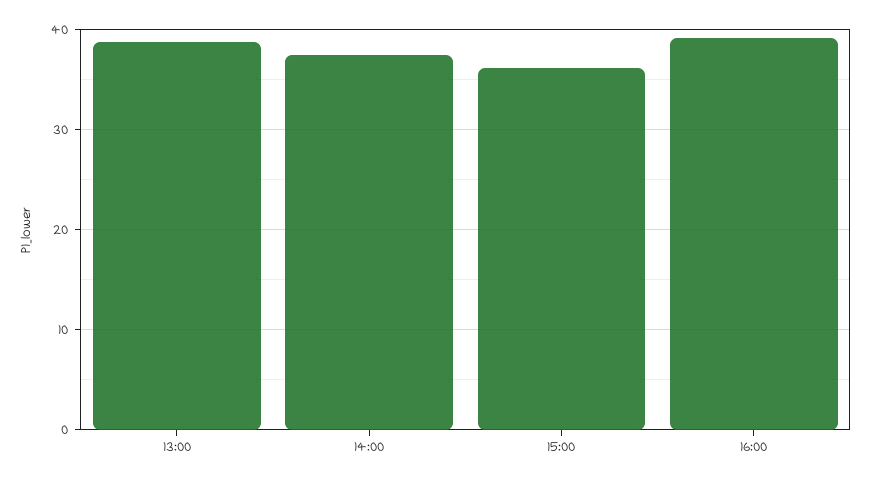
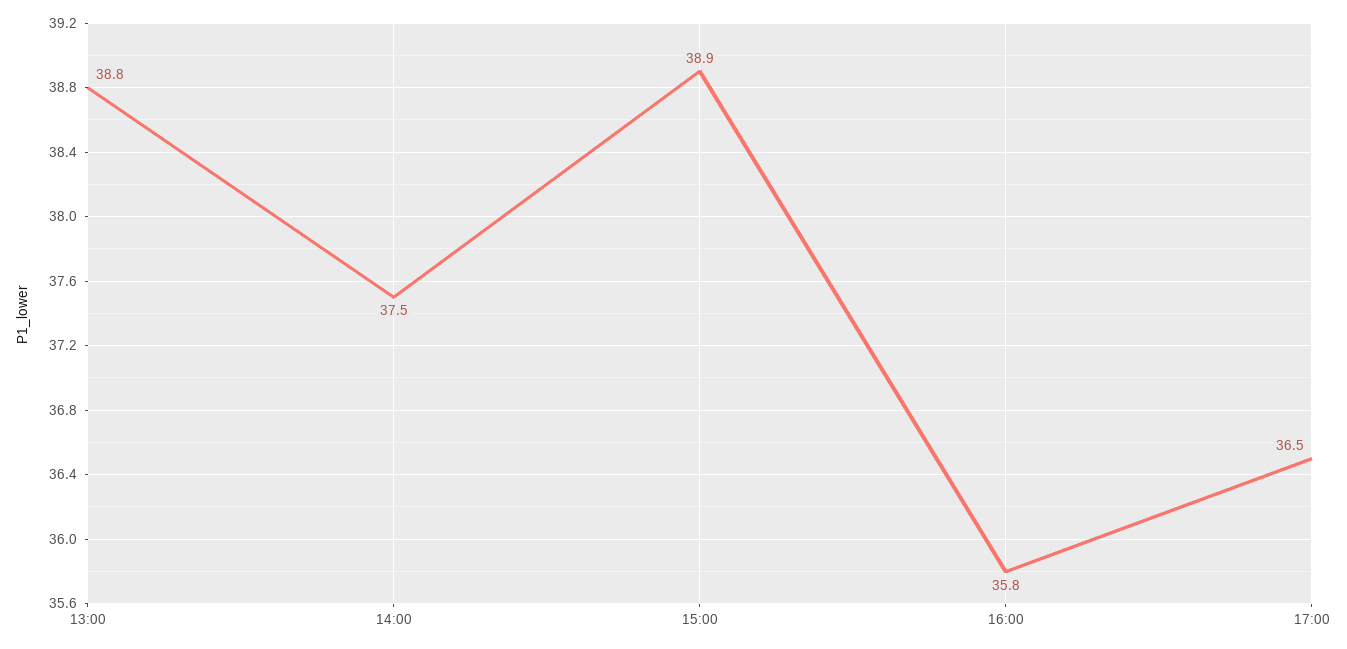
15:00: 36 -> 38.9
16:00: 39 -> 35.8
17:00: none -> 36.5

